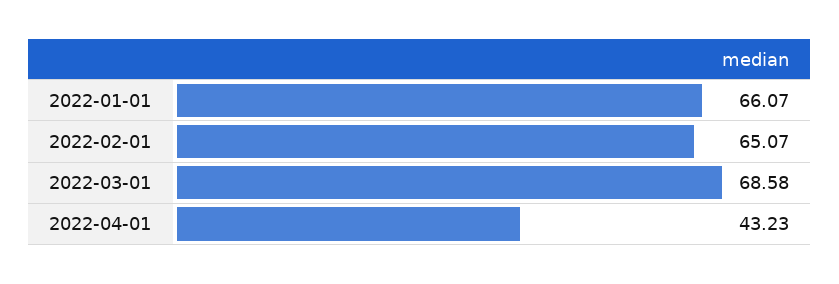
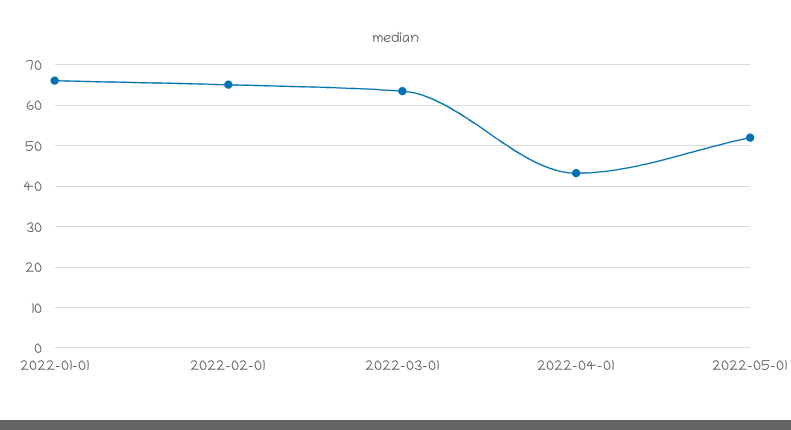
2022-03-01: 68.58 -> 64
2022-05-01: none -> 52

